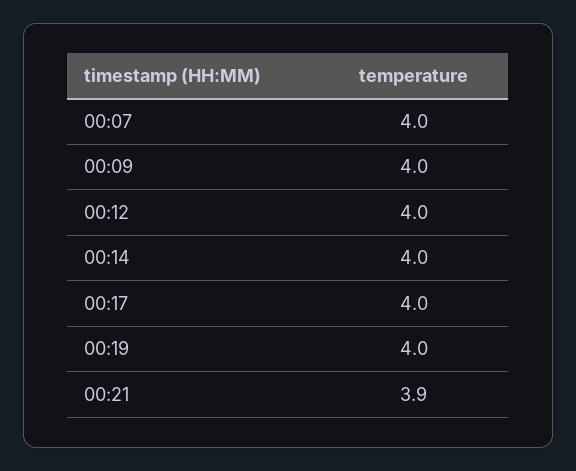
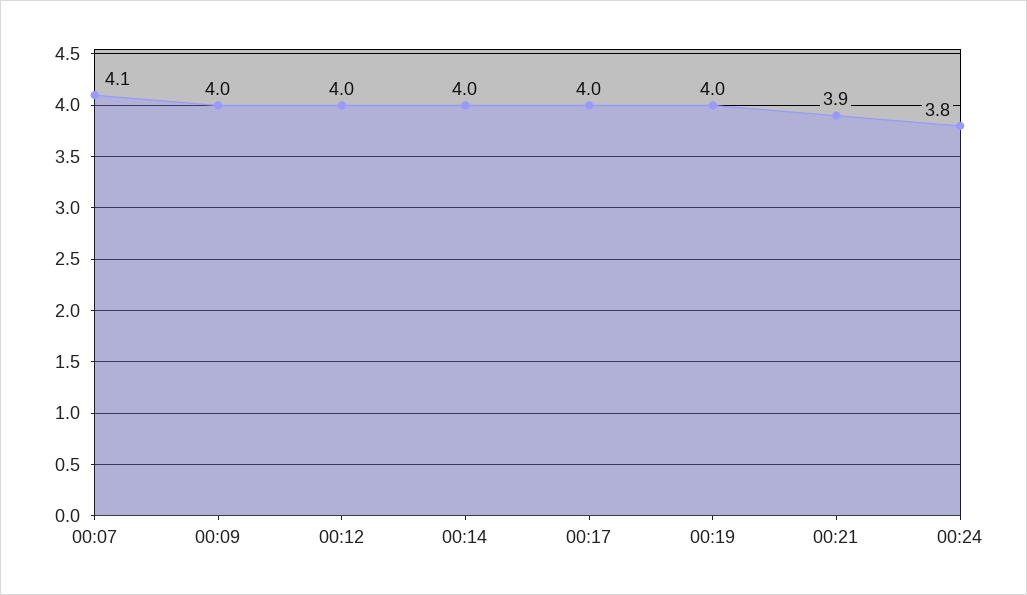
00:07: 4 -> 4.1
00:24: none -> 3.8

